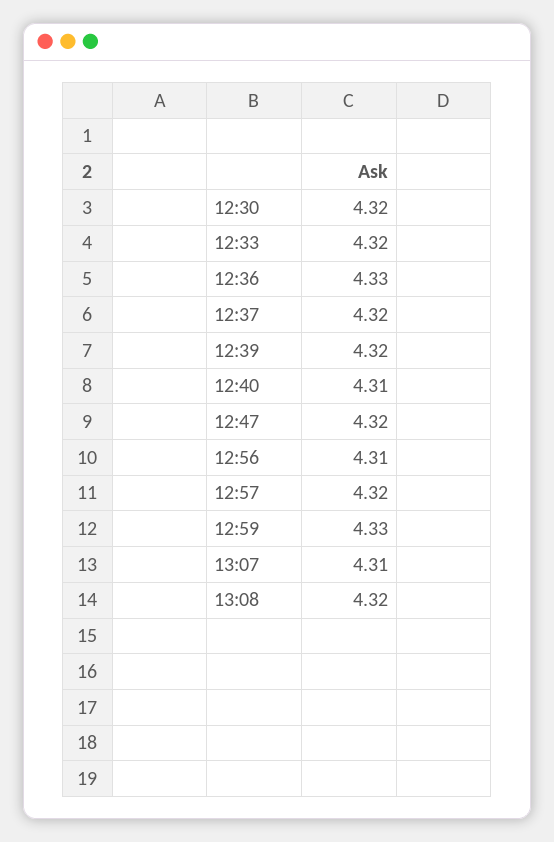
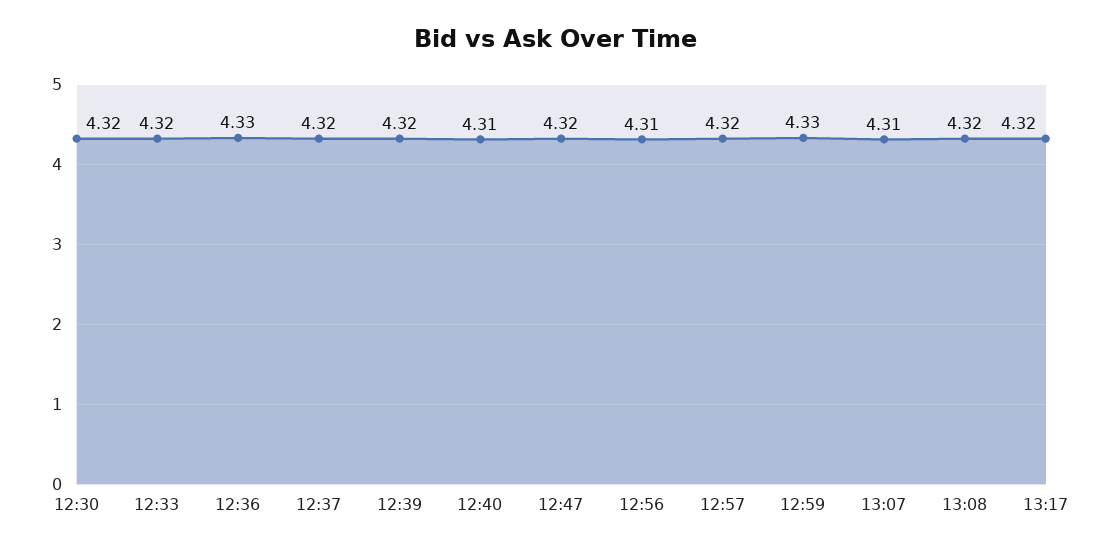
13:17: none -> 4.32

